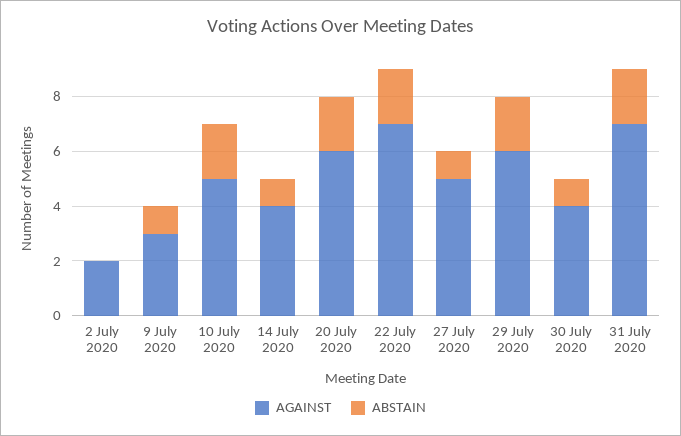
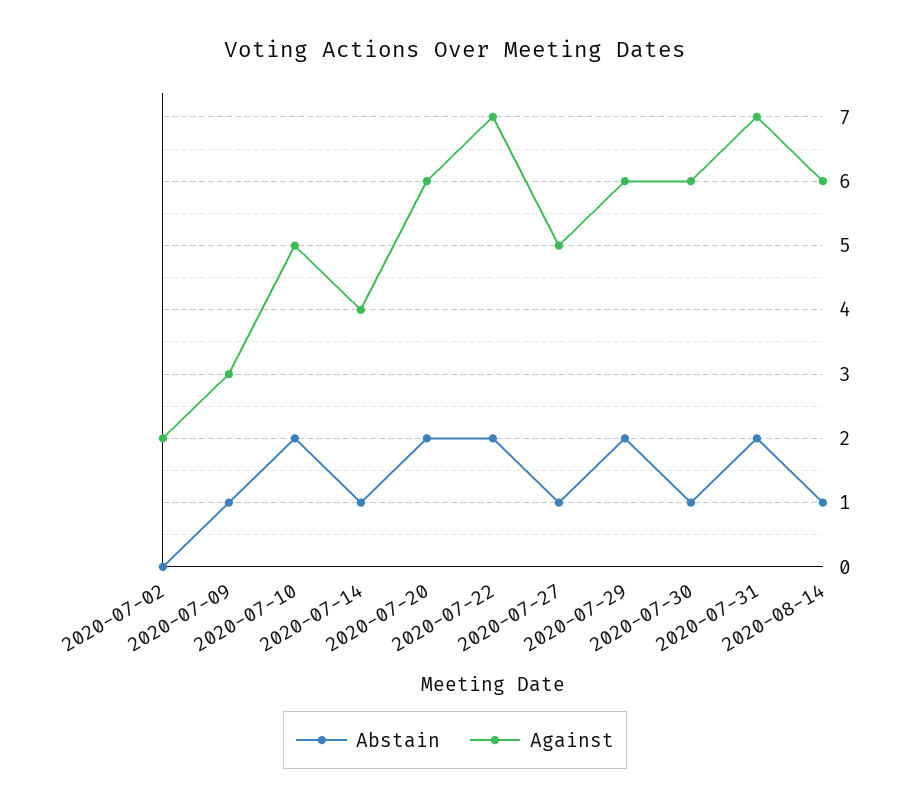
AGAINST, 30 July 2020: 4 -> 6
ABSTAIN, 2020-08-14: none -> 1
AGAINST, 2020-08-14: none -> 6

